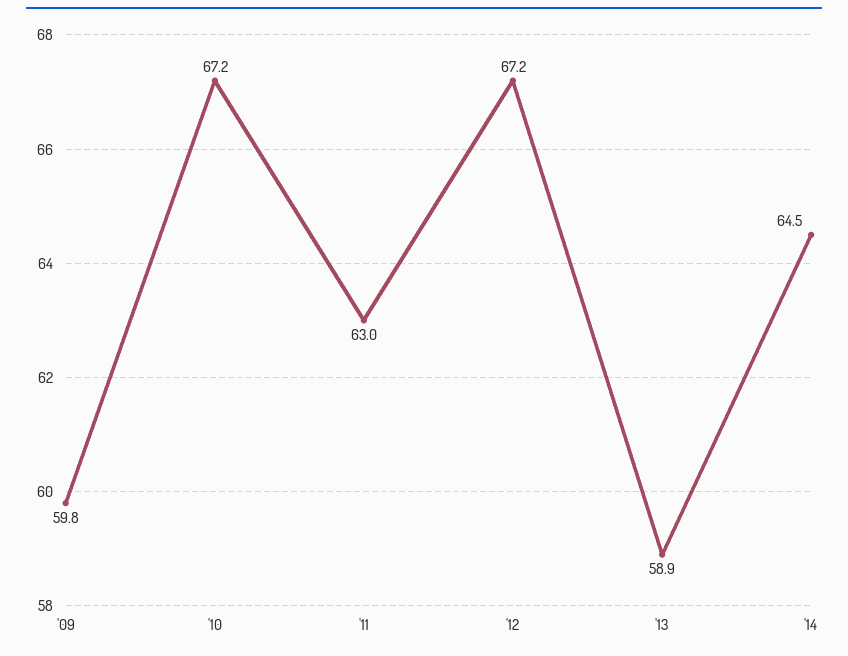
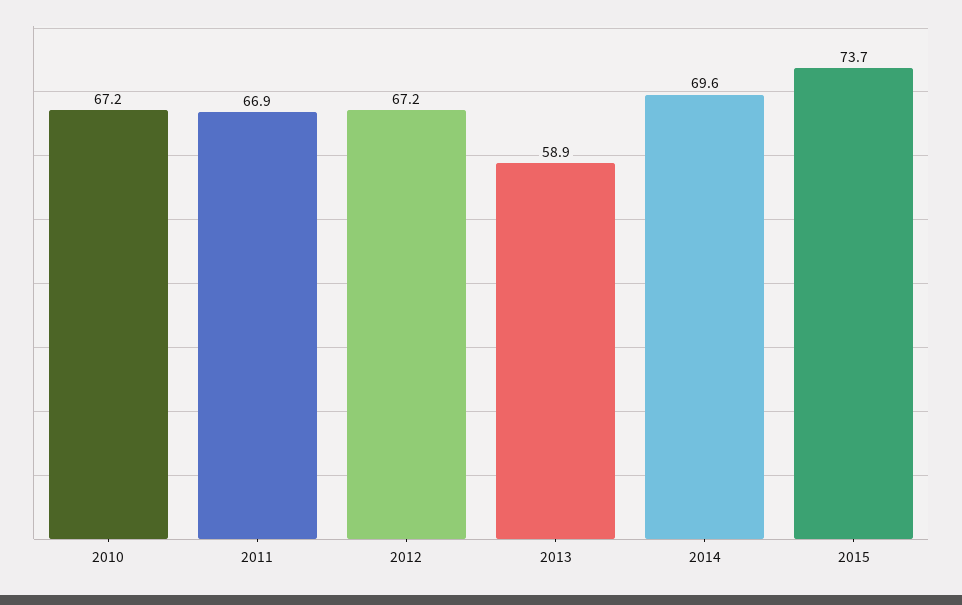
'09: 59.8 -> none
'11: 63 -> 66.9
'14: 64.5 -> 69.6
2015: none -> 73.7

